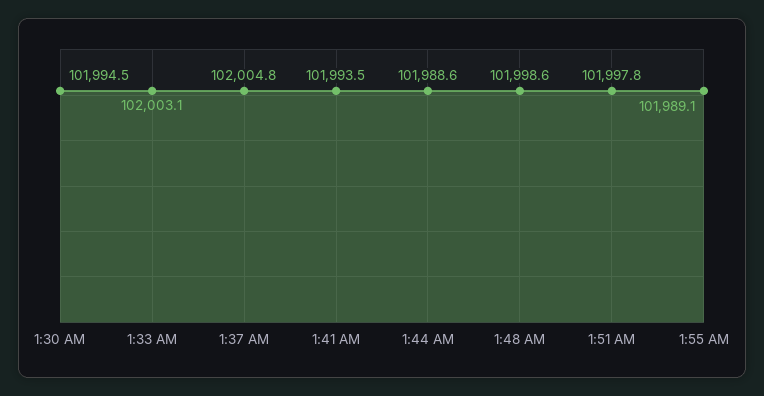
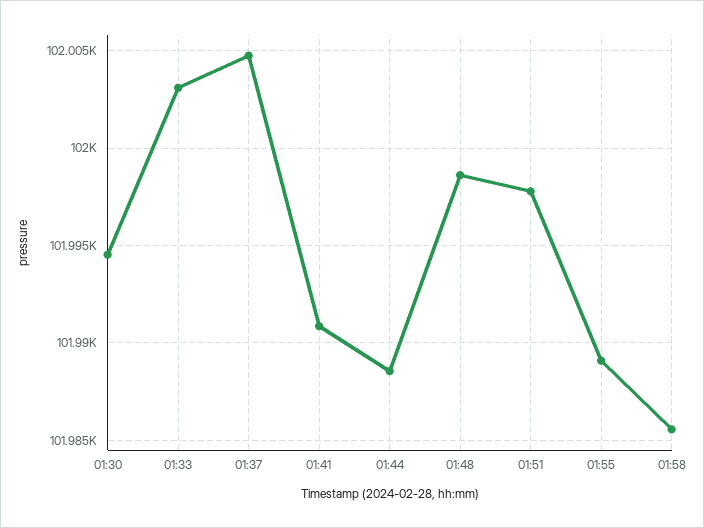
1:41 AM: 101993.5 -> 101991
01:58: none -> 101985.5

